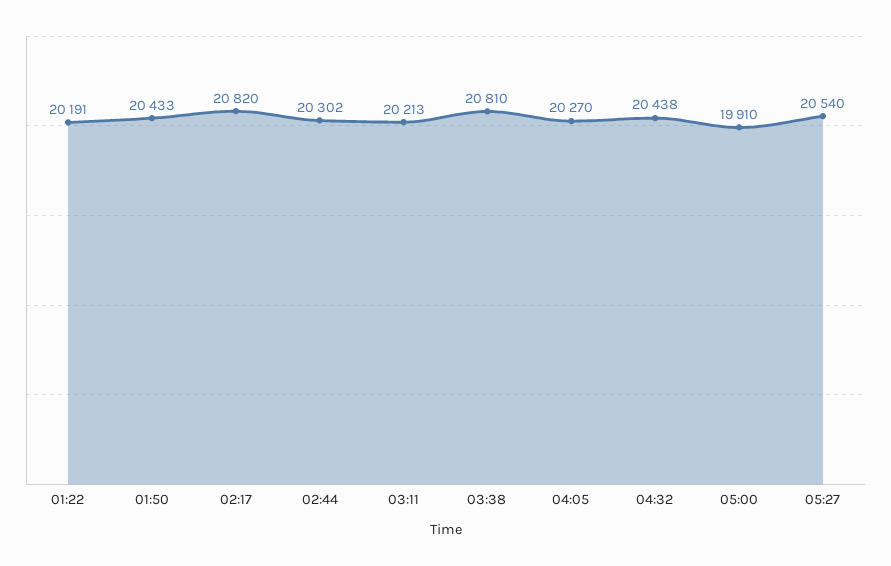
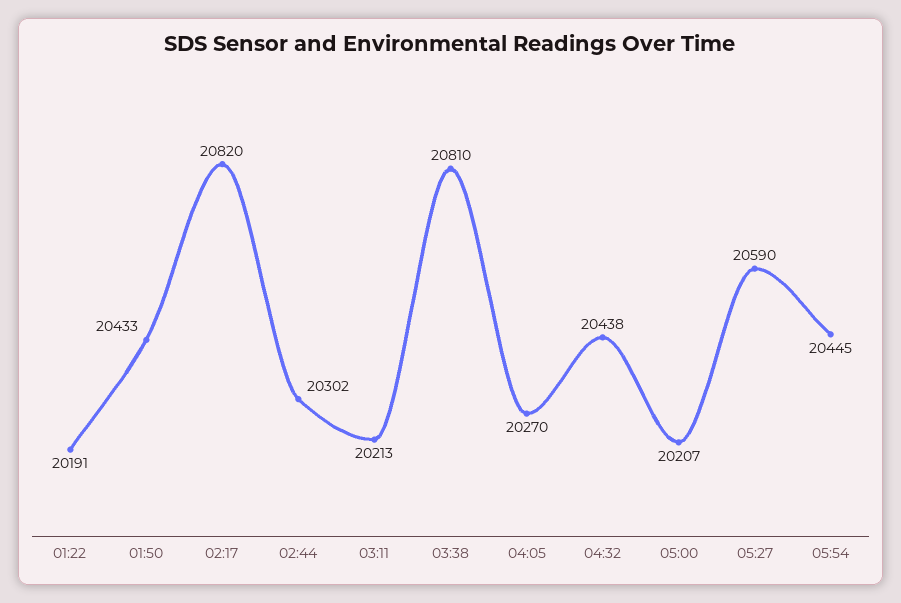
05:00: 19910 -> 20207
05:27: 20540 -> 20590
05:54: none -> 20445

